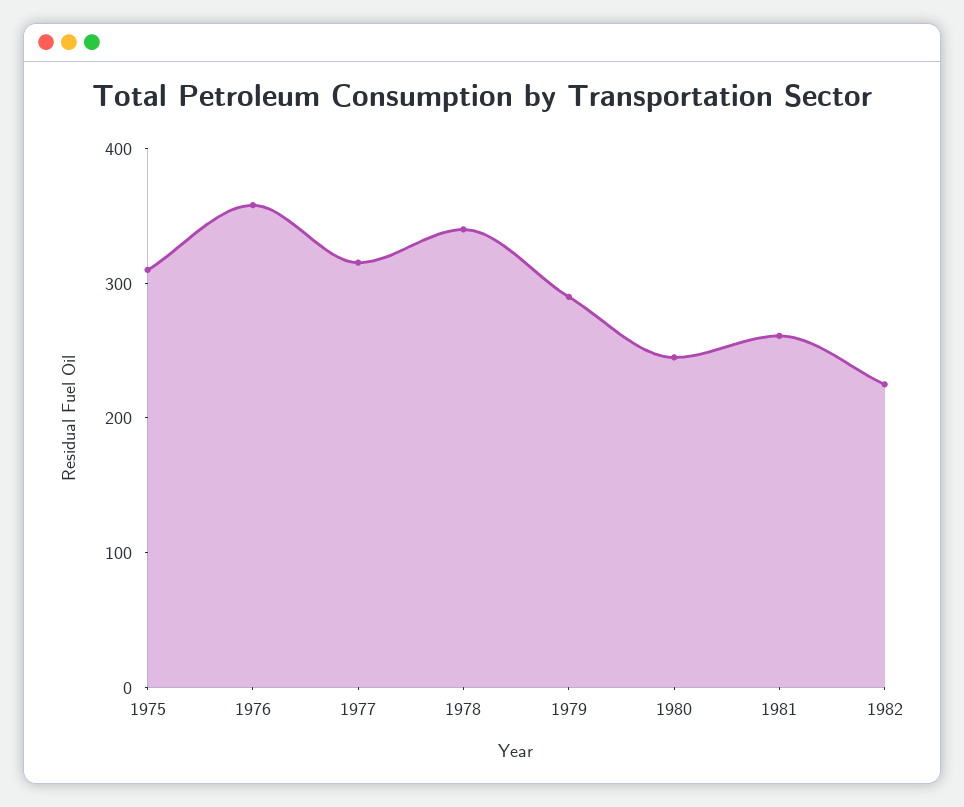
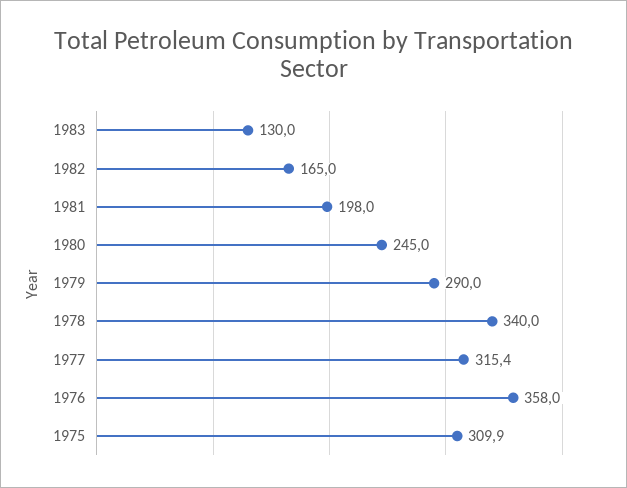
1981: 260 -> 198
1982: 220 -> 165
1983: none -> 130

